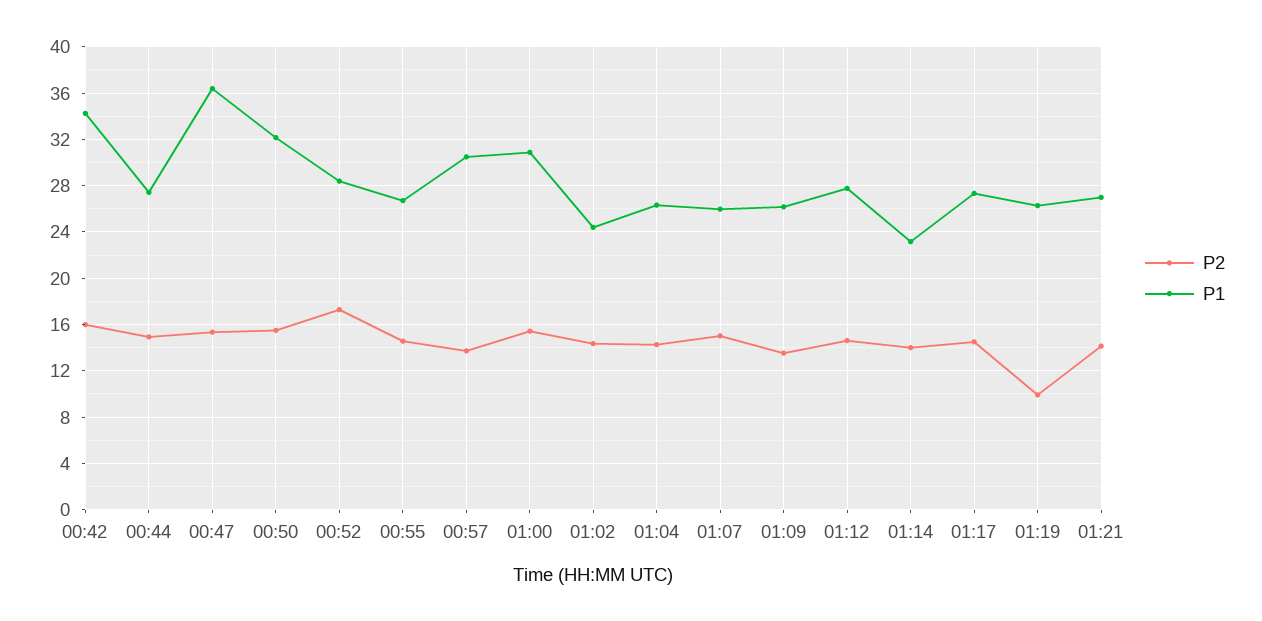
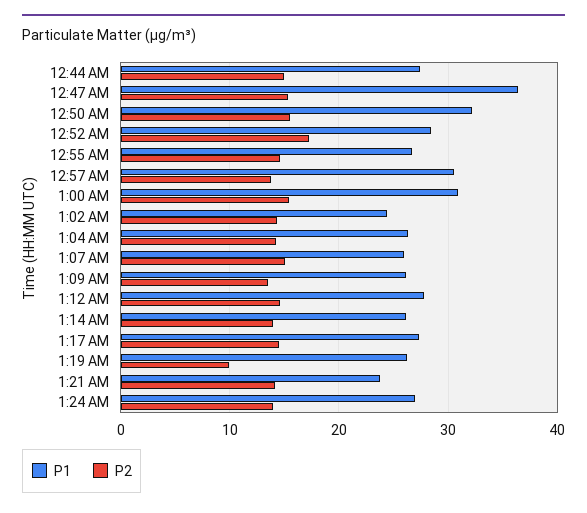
P2, 00:42: 16 -> none
P1, 00:42: 34 -> none
P1, 01:14: 23 -> 26
P1, 01:21: 27 -> 24
P1, 1:24 AM: none -> 27
P2, 1:24 AM: none -> 14

